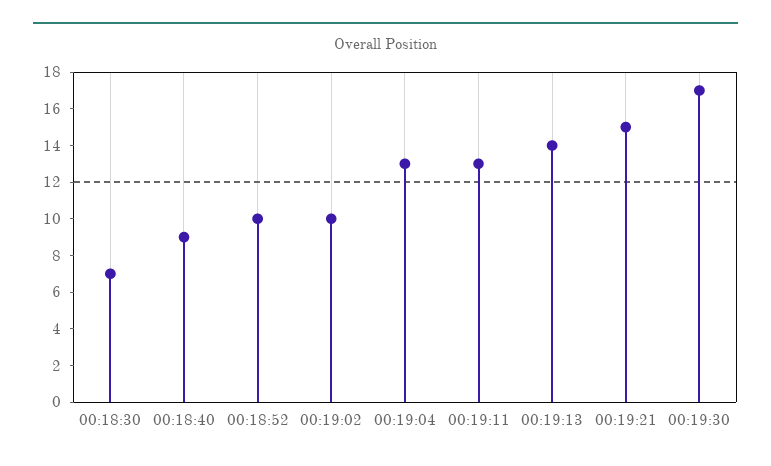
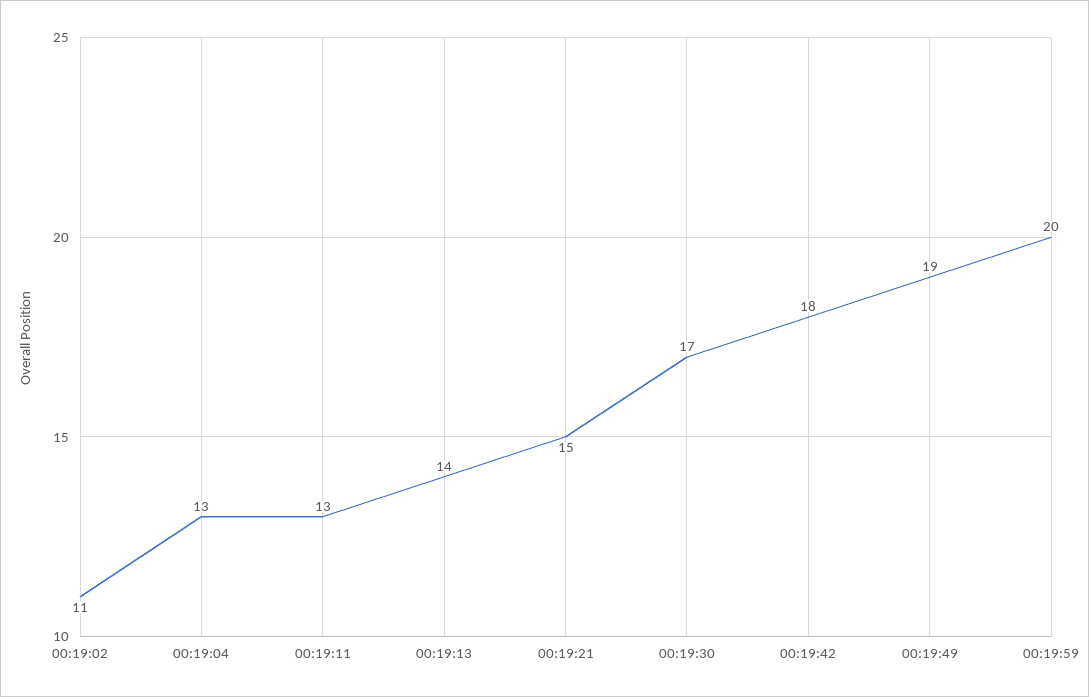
00:18:30: 7 -> none
00:18:40: 9 -> none
00:18:52: 10 -> none
00:19:02: 10 -> 11
00:19:42: none -> 18
00:19:49: none -> 19
00:19:59: none -> 20

